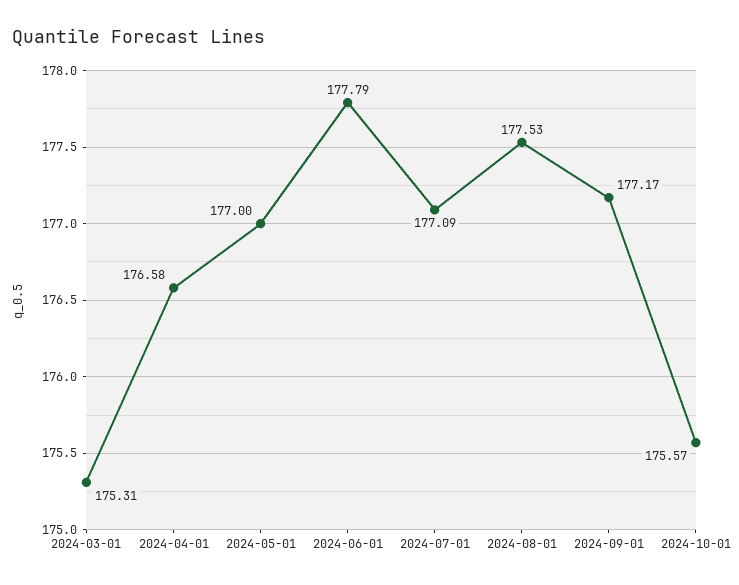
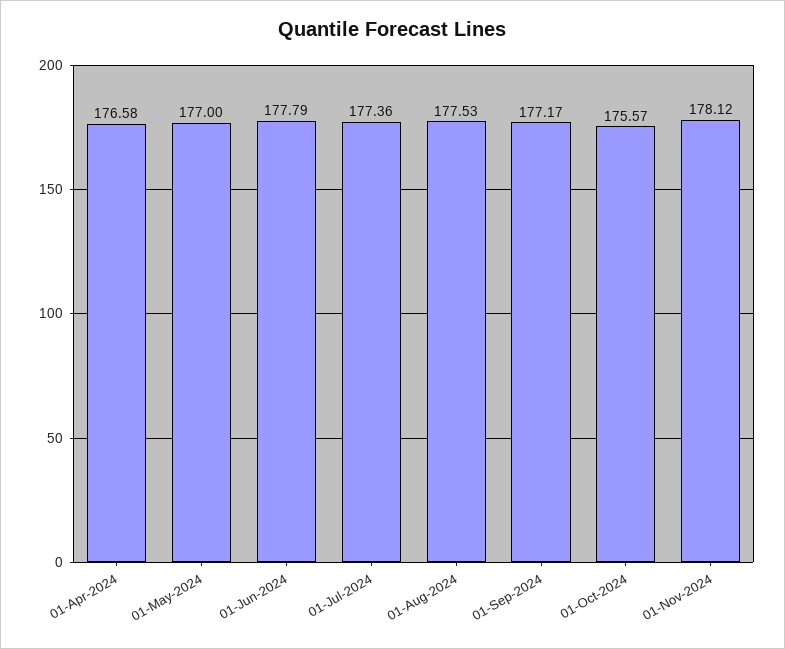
2024-03-01: 175.31 -> none
2024-07-01: 177.09 -> 177.36
01-Nov-2024: none -> 178.12

